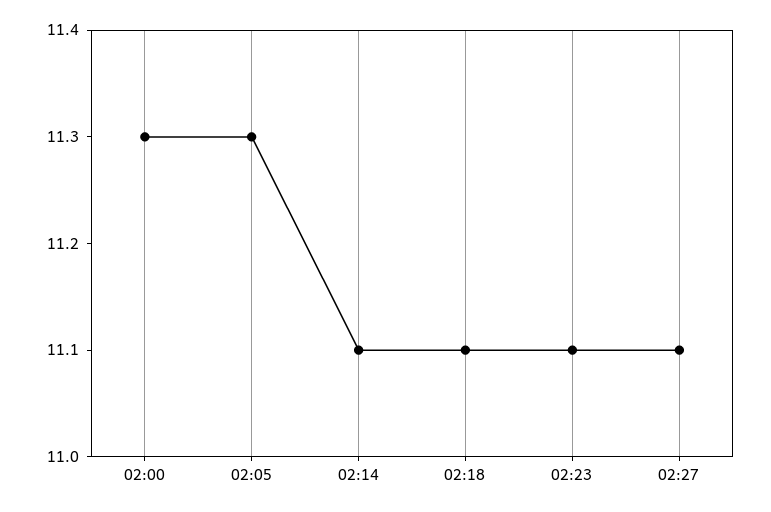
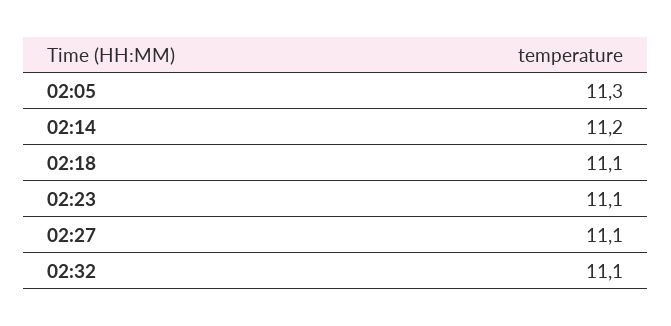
02:00: 11.3 -> none
02:14: 11.1 -> 11.2
02:32: none -> 11.1

